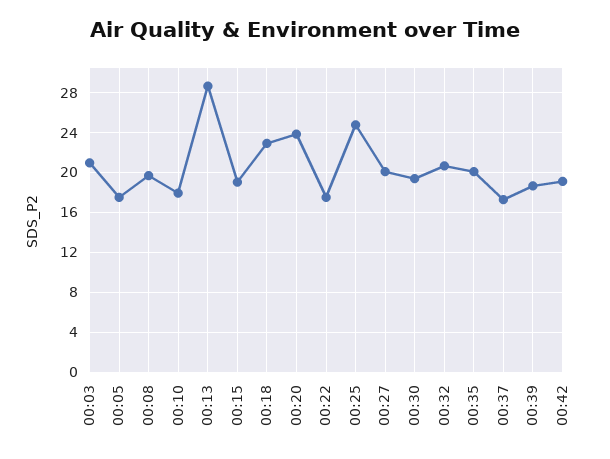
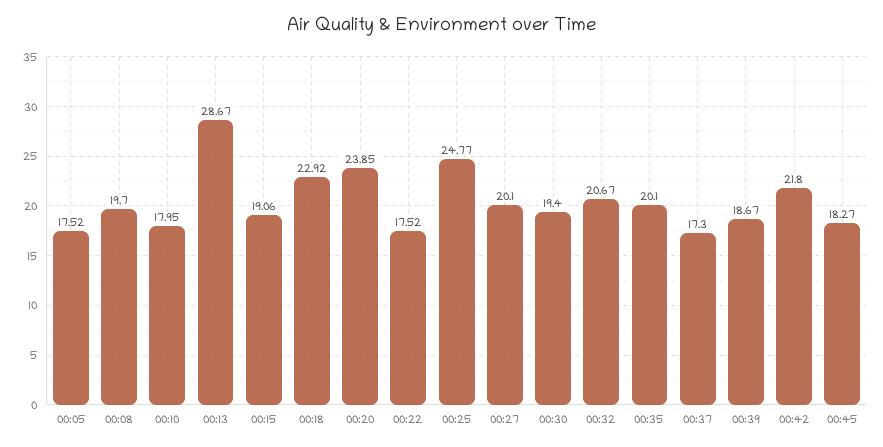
00:03: 21 -> none
00:42: 19 -> 21.8
00:45: none -> 18.27

